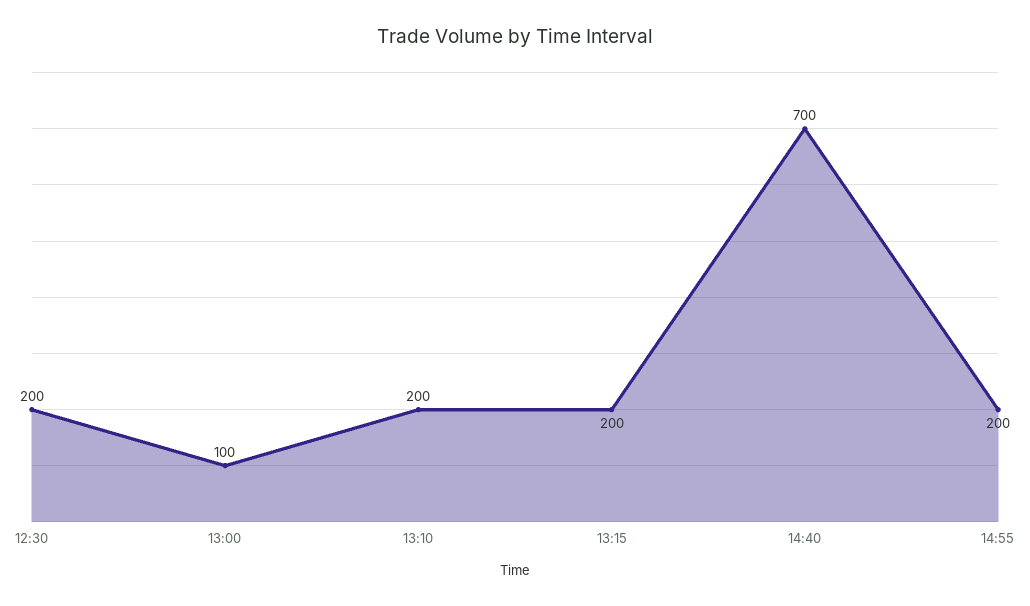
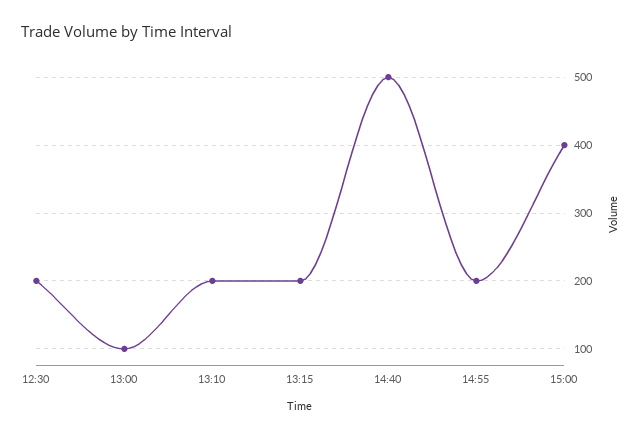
14:40: 700 -> 500
15:00: none -> 400

